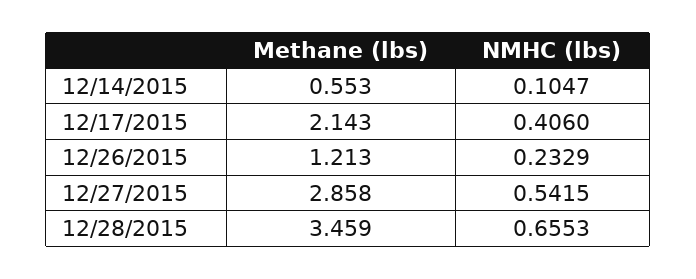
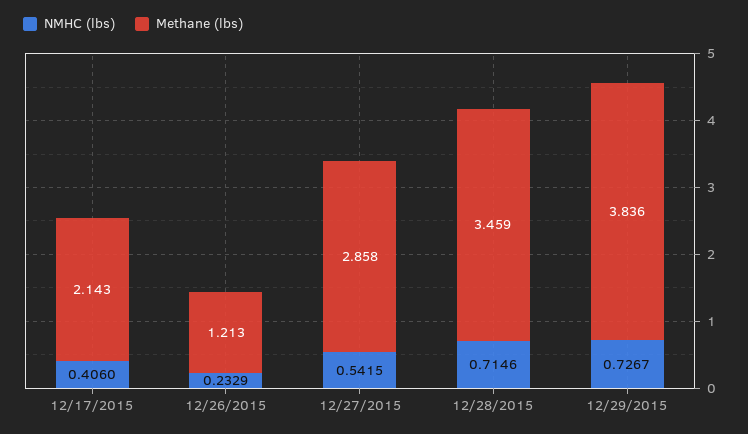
Methane (lbs), 12/14/2015: 0.553 -> none
NMHC (lbs), 12/14/2015: 0.1047 -> none
NMHC (lbs), 12/28/2015: 0.6553 -> 0.7146
NMHC (lbs), 12/29/2015: none -> 0.7267
Methane (lbs), 12/29/2015: none -> 3.836

